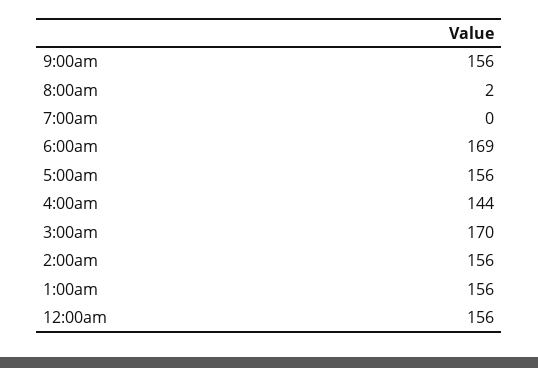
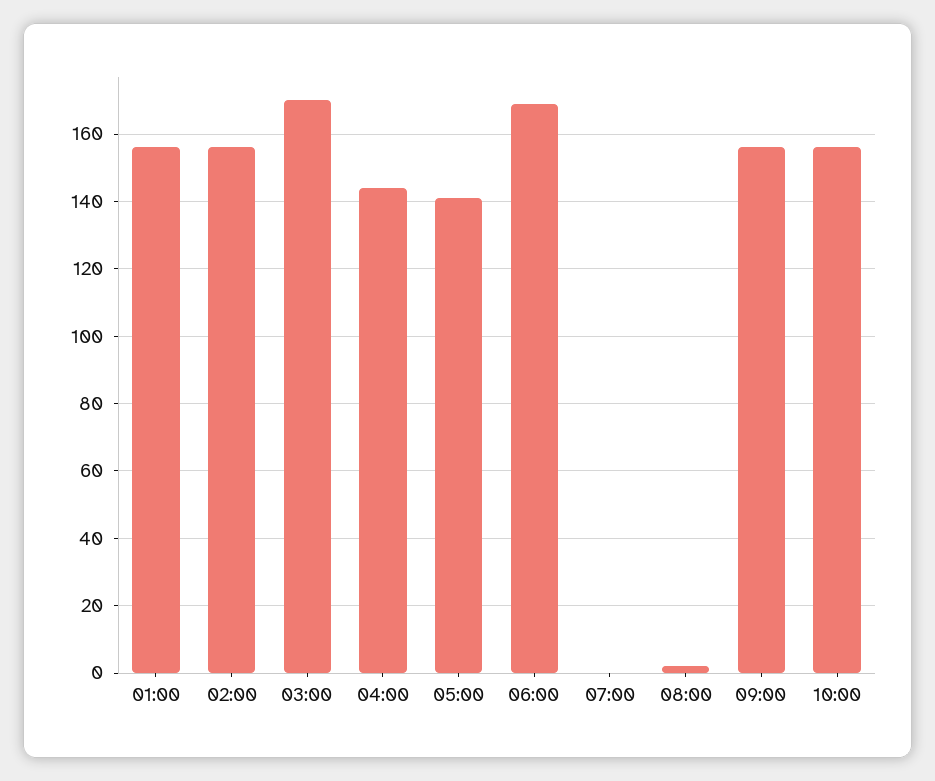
5:00am: 156 -> 140
12:00am: 156 -> none
10:00: none -> 155

